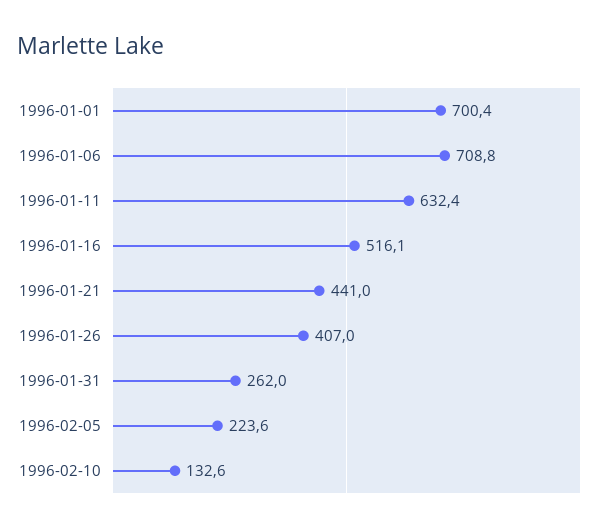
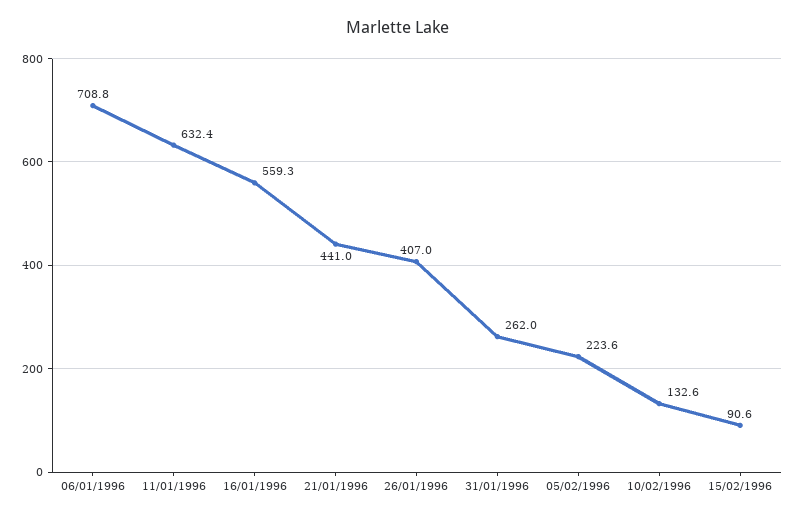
1996-01-01: 700.4 -> none
1996-01-16: 516.1 -> 559.3
15/02/1996: none -> 90.6

